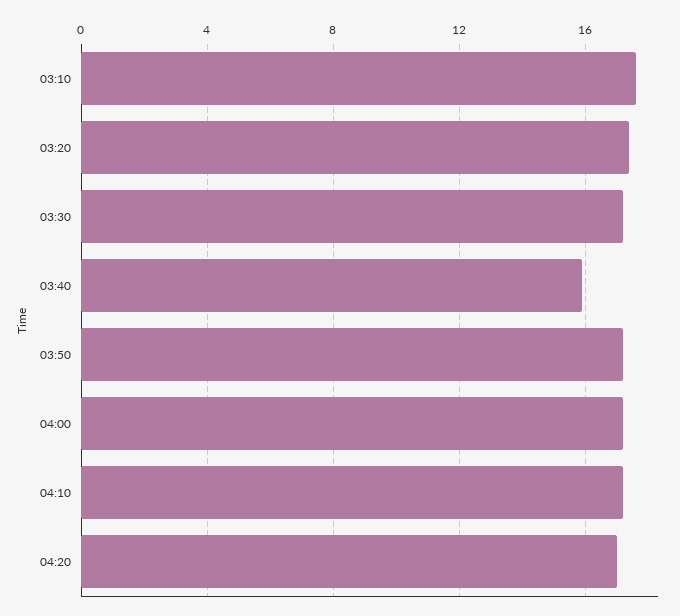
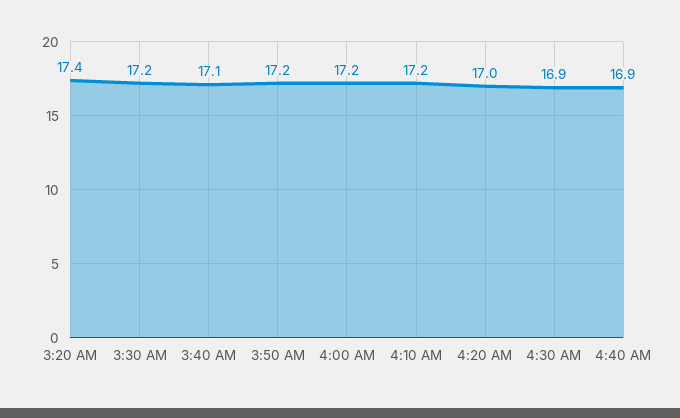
03:10: 17.5 -> none
03:40: 16 -> 17.1
4:30 AM: none -> 16.9
4:40 AM: none -> 16.9

